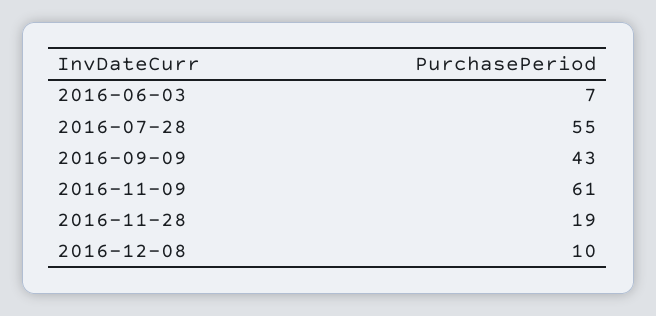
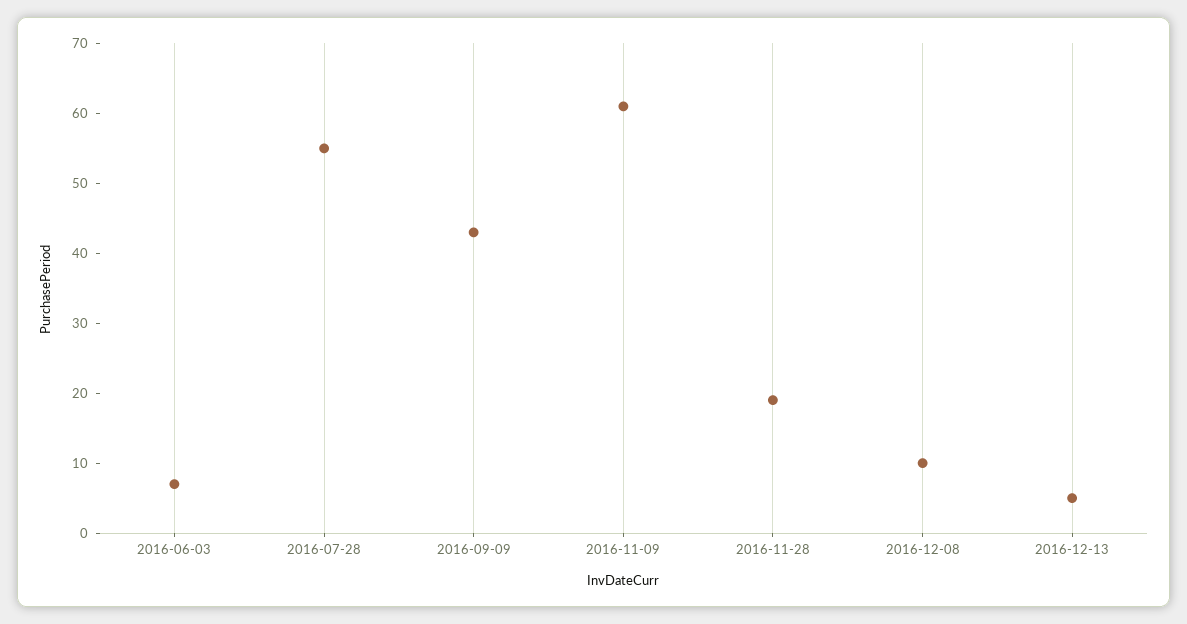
2016-12-13: none -> 5

